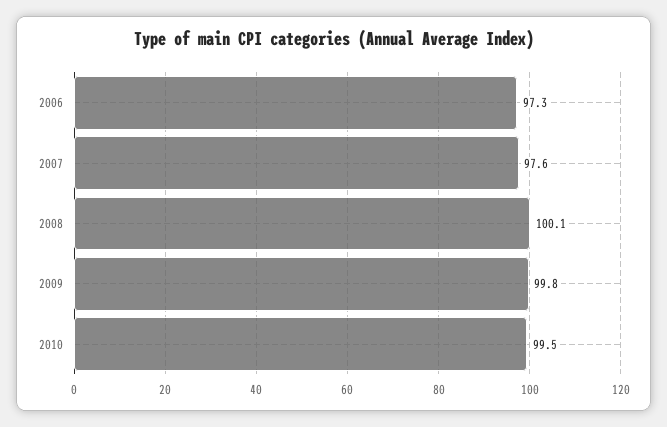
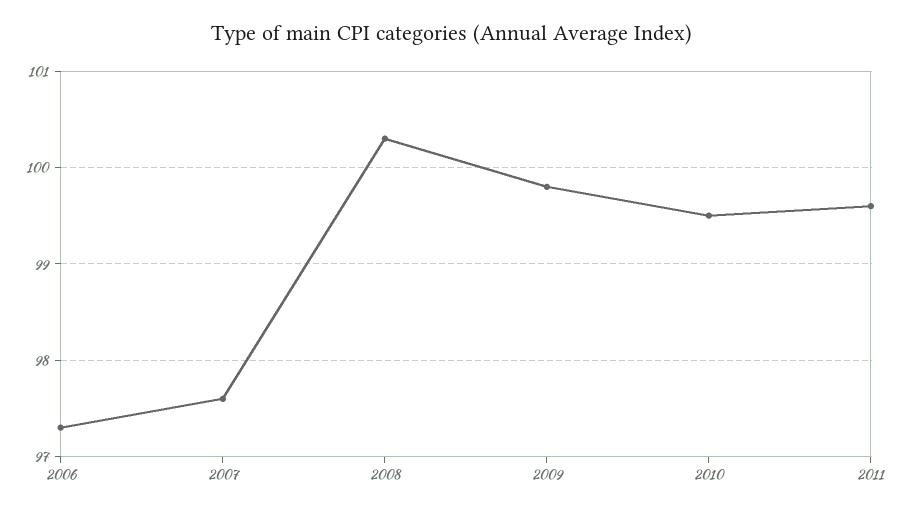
2008: 100.1 -> 100.3
2011: none -> 99.6

